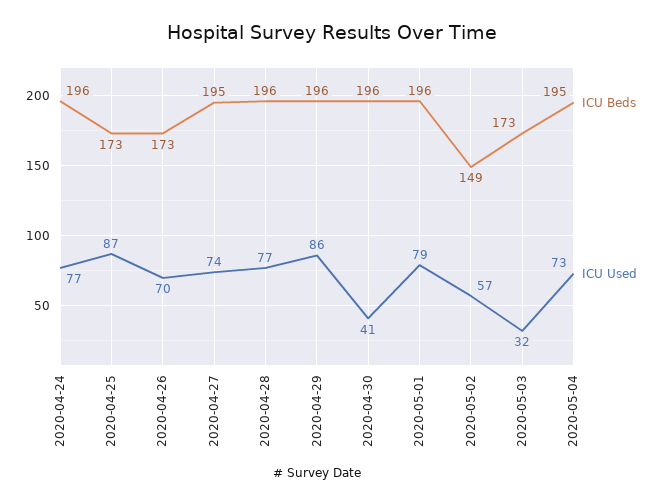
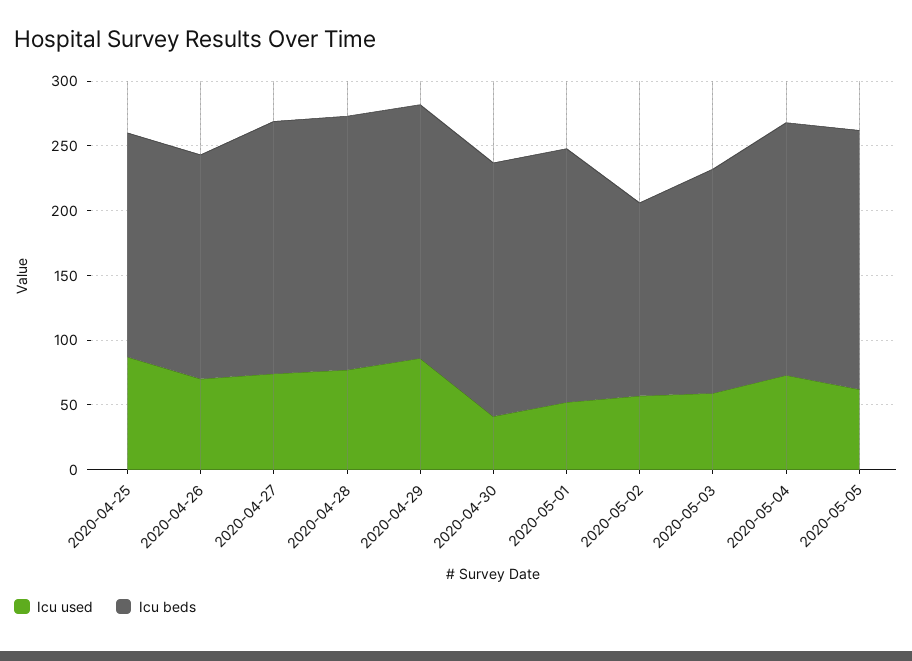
ICU Beds, 2020-04-24: 196 -> none
ICU Used, 2020-04-24: 77 -> none
ICU Used, 2020-05-01: 79 -> 50
ICU Used, 2020-05-03: 32 -> 60
ICU Used, 2020-05-05: none -> 60
ICU Beds, 2020-05-05: none -> 200

